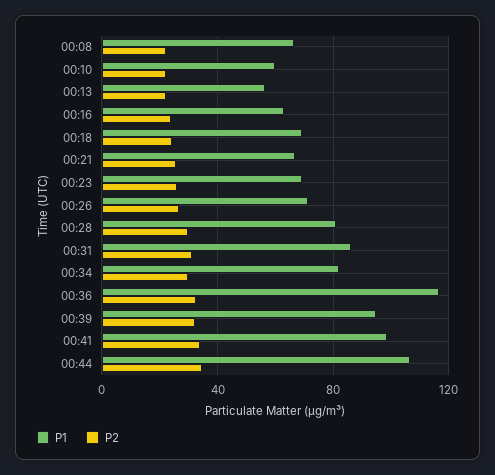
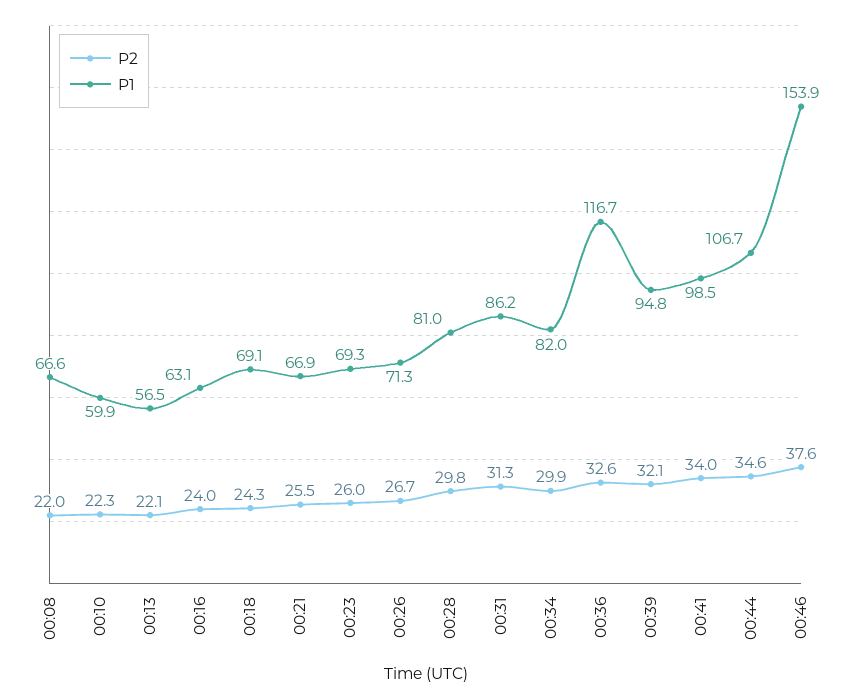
P2, 00:46: none -> 37.6
P1, 00:46: none -> 153.9

